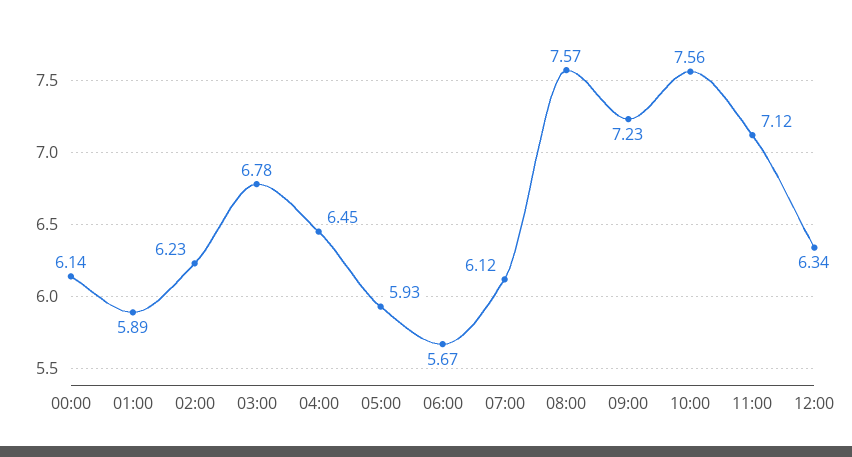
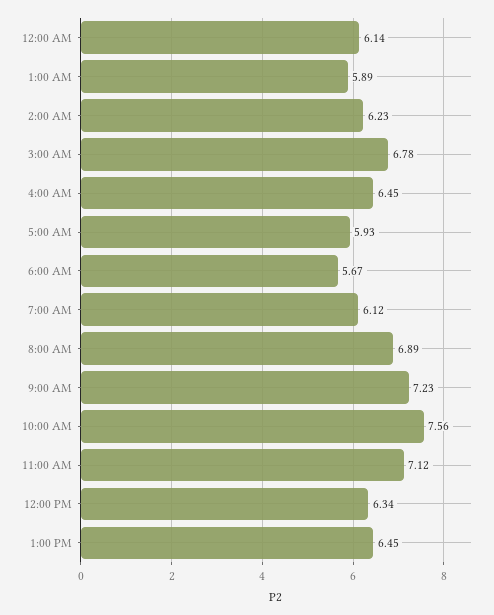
08:00: 7.57 -> 6.89
1:00 PM: none -> 6.45

